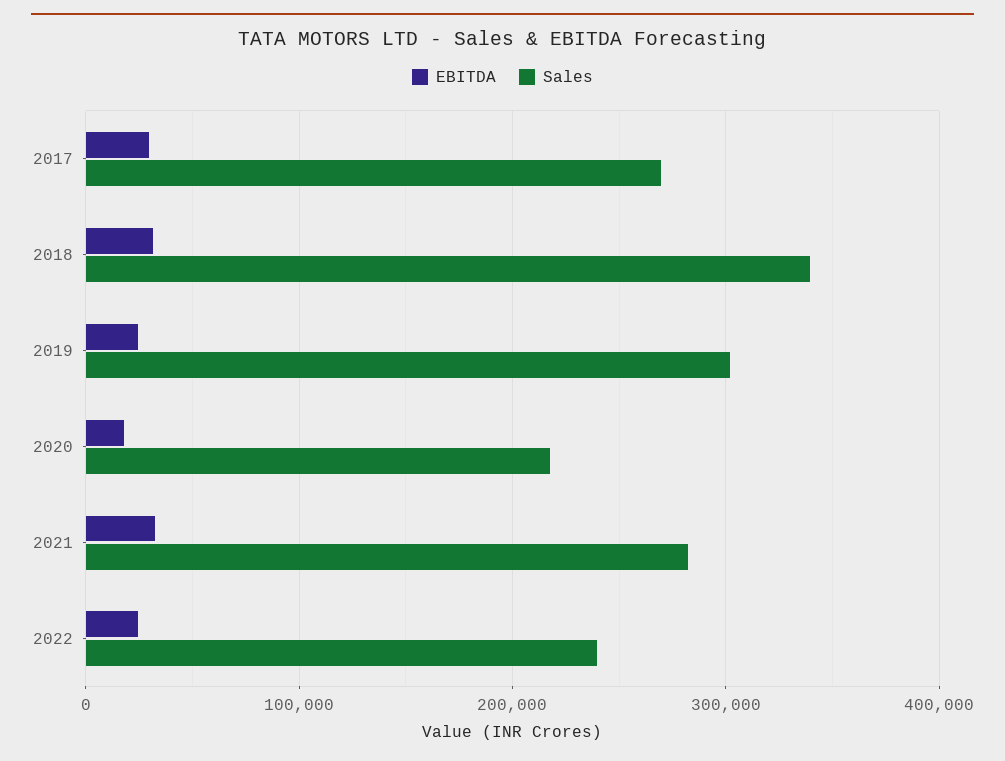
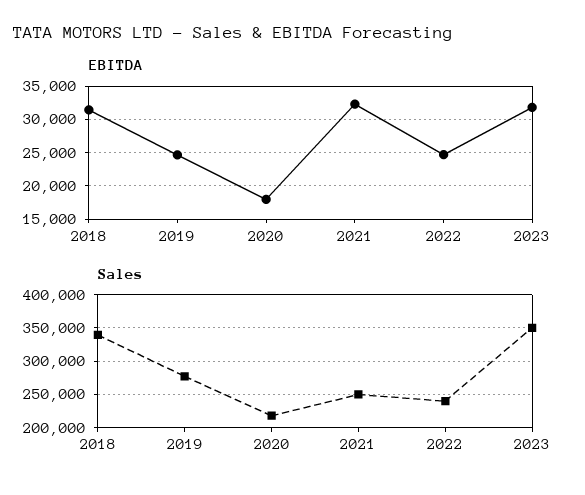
EBITDA, 2017: 30000 -> none
Sales, 2017: 270000 -> none
Sales, 2019: 300000 -> 280000
Sales, 2021: 280000 -> 250000
EBITDA, 2023: none -> 32000
Sales, 2023: none -> 350000

